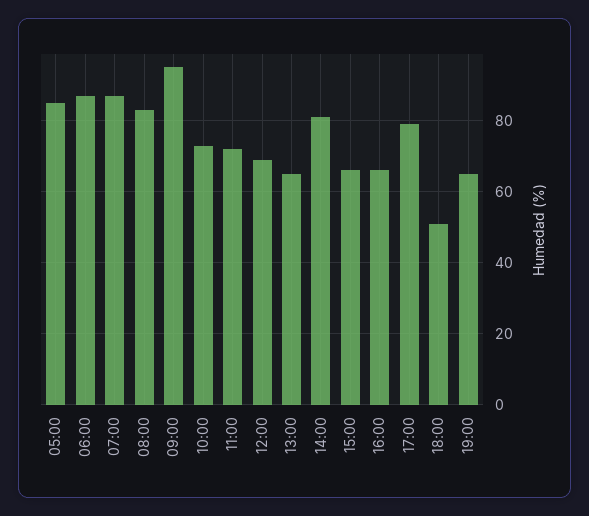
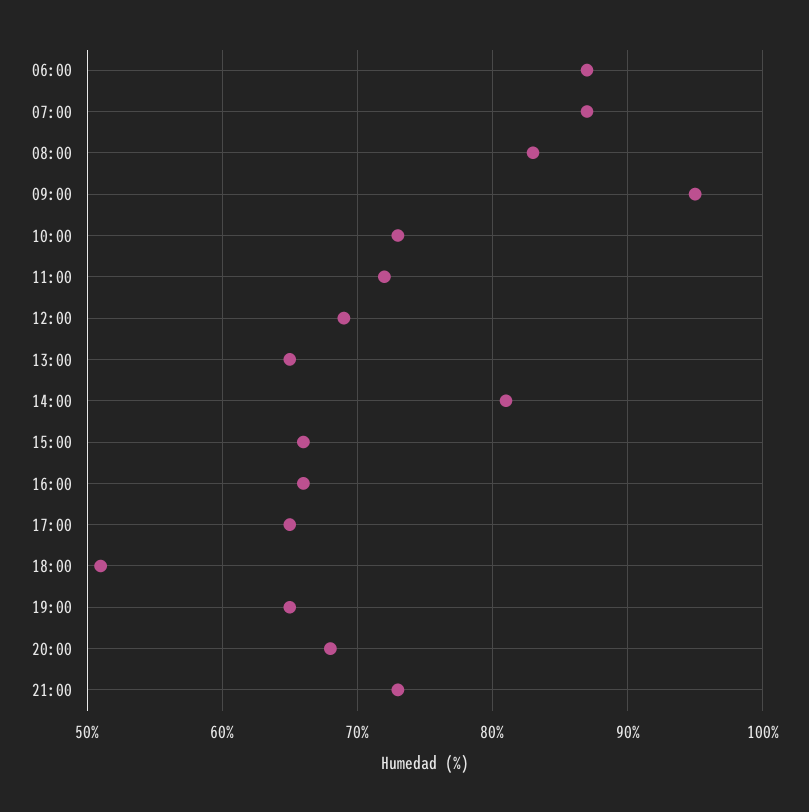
05:00: 85 -> none
17:00: 80 -> 65
20:00: none -> 68
21:00: none -> 73

